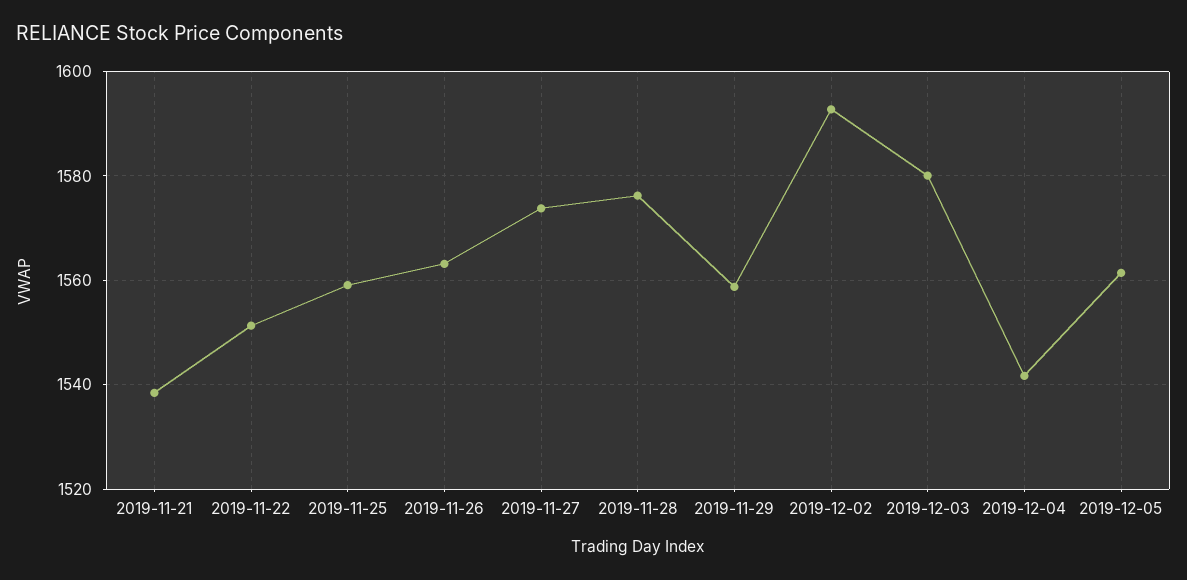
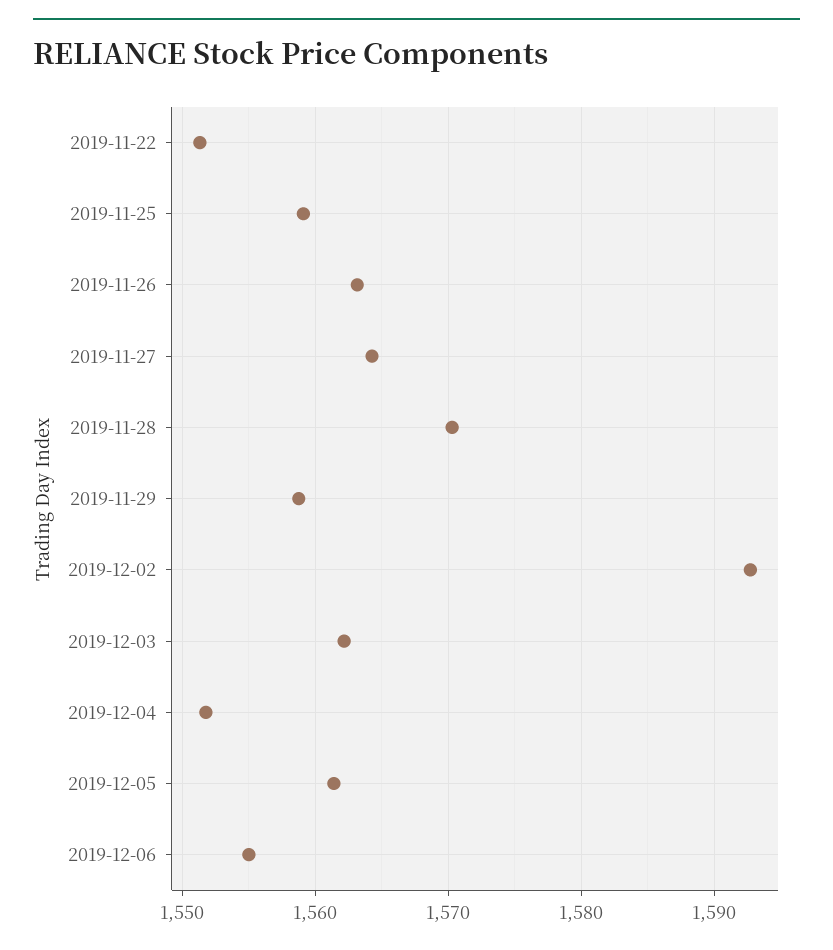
2019-11-21: 1538 -> none
2019-11-27: 1574 -> 1564
2019-11-28: 1576 -> 1570
2019-12-03: 1580 -> 1562
2019-12-04: 1542 -> 1552
2019-12-06: none -> 1555

